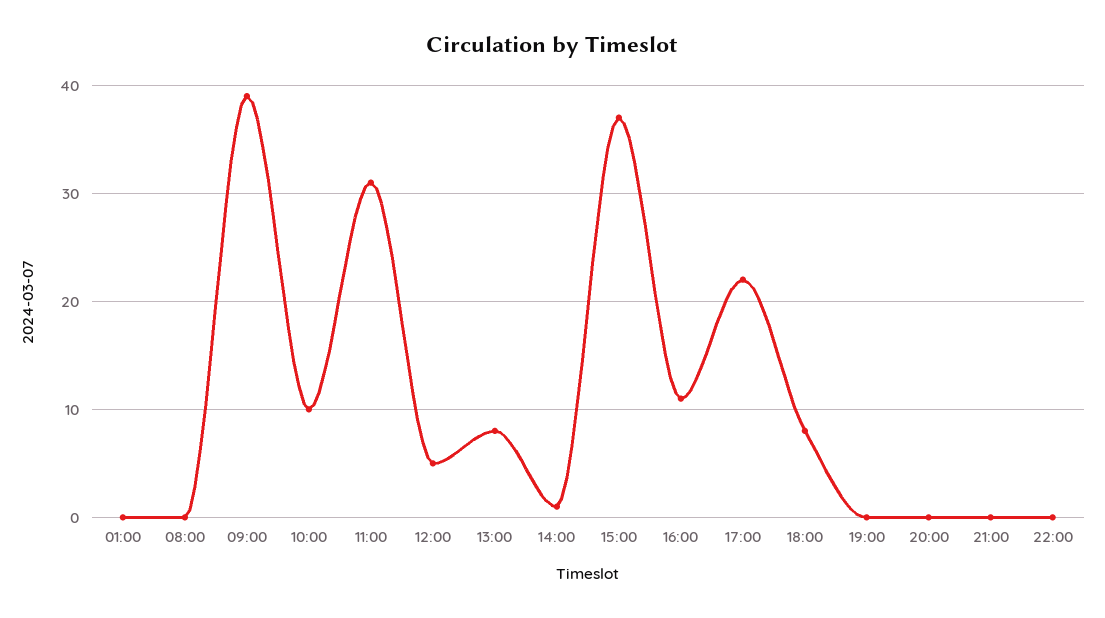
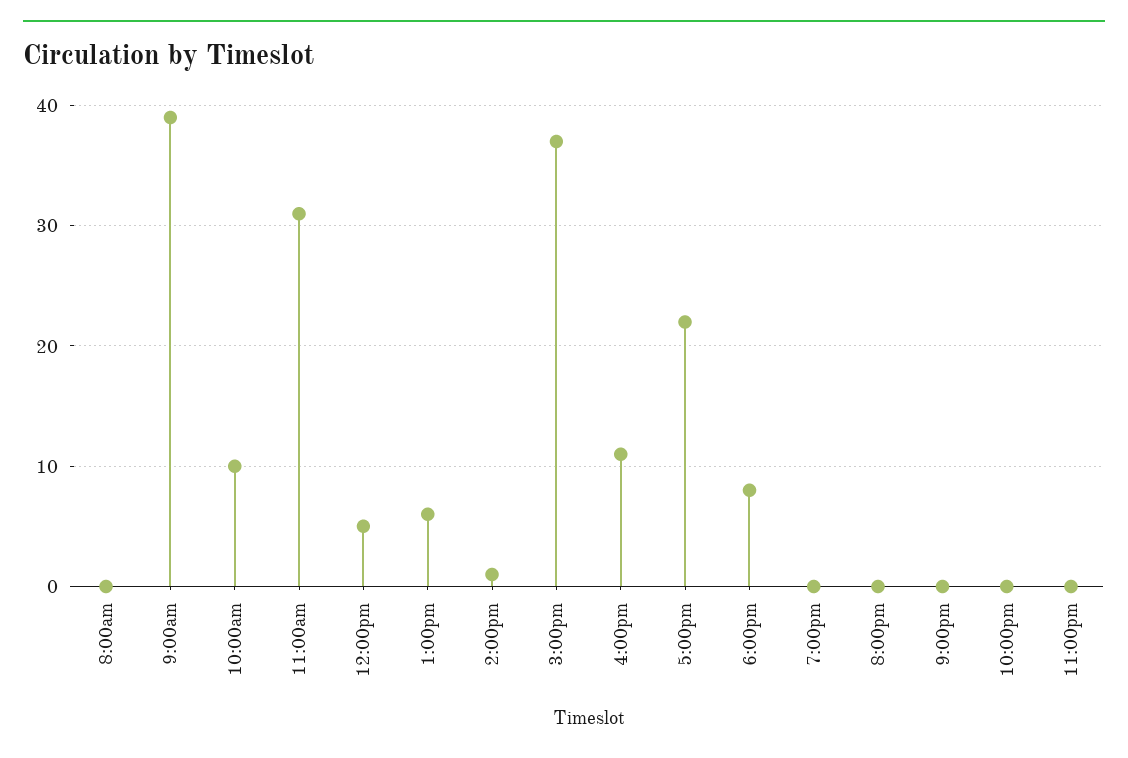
01:00: 0 -> none
13:00: 8 -> 6
11:00pm: none -> 0

